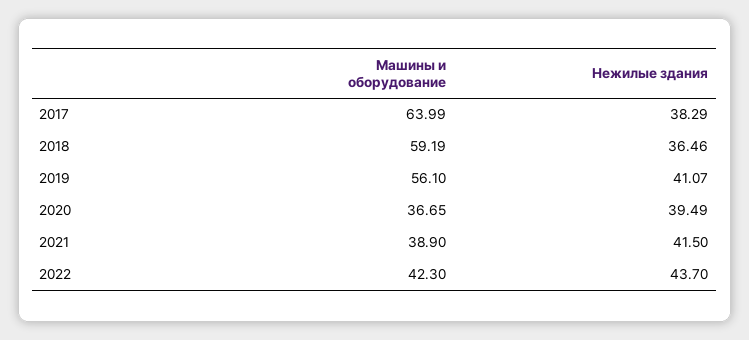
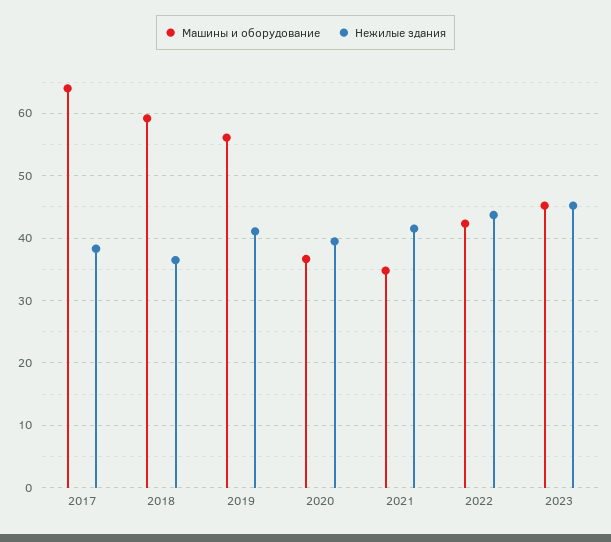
Машины и оборудование, 2021: 38.9 -> 35
Машины и оборудование, 2023: none -> 45
Нежилые здания, 2023: none -> 45

